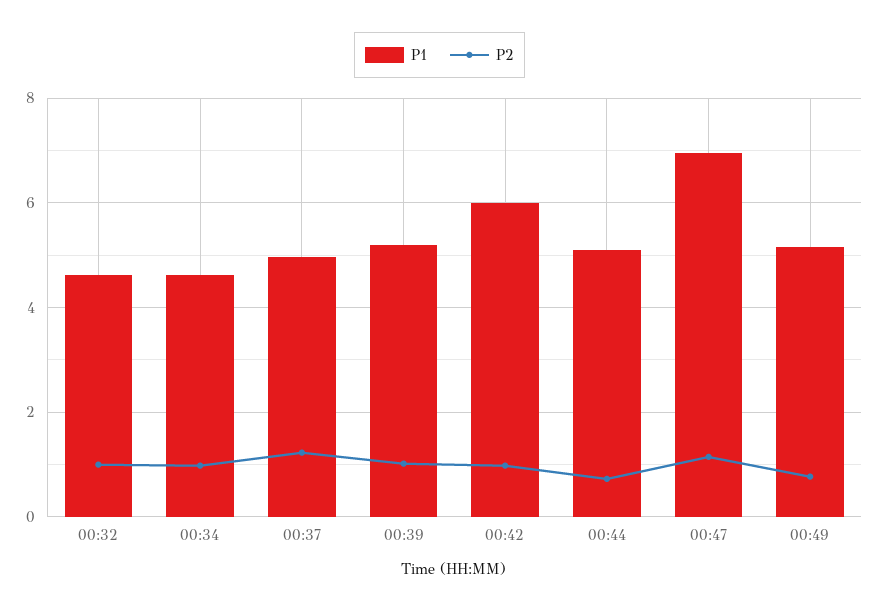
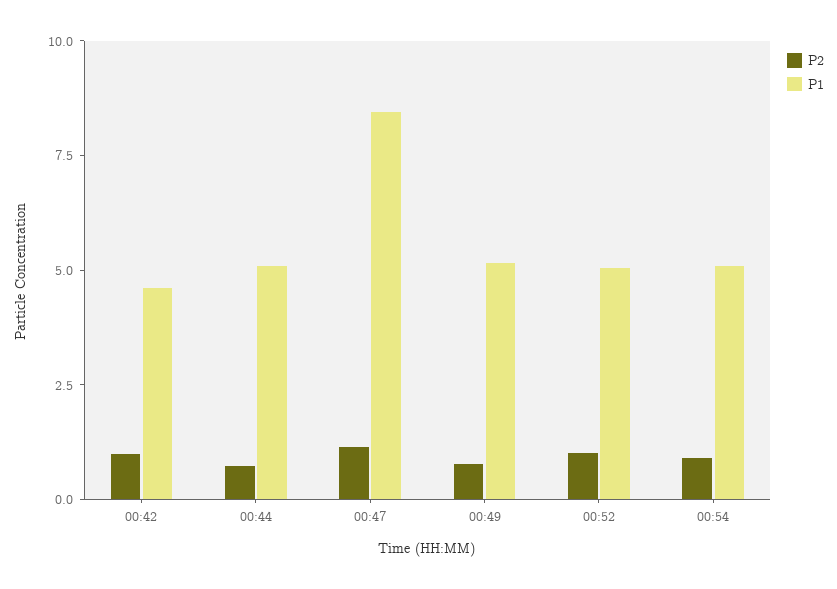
P1, 00:32: 4.6 -> none
P2, 00:32: 1 -> none
P1, 00:34: 4.6 -> none
P2, 00:34: 1 -> none
P1, 00:37: 5 -> none
P2, 00:37: 1.2 -> none
P1, 00:39: 5.2 -> none
P2, 00:39: 1 -> none
P1, 00:42: 6 -> 4.5
P1, 00:47: 7 -> 8.5
P2, 00:52: none -> 1
P1, 00:52: none -> 5
P2, 00:54: none -> 1
P1, 00:54: none -> 5

